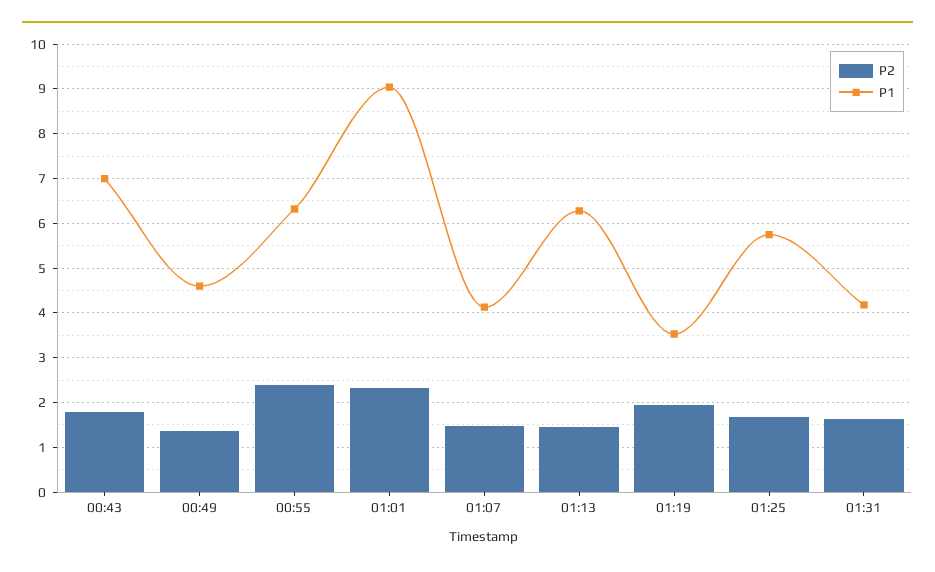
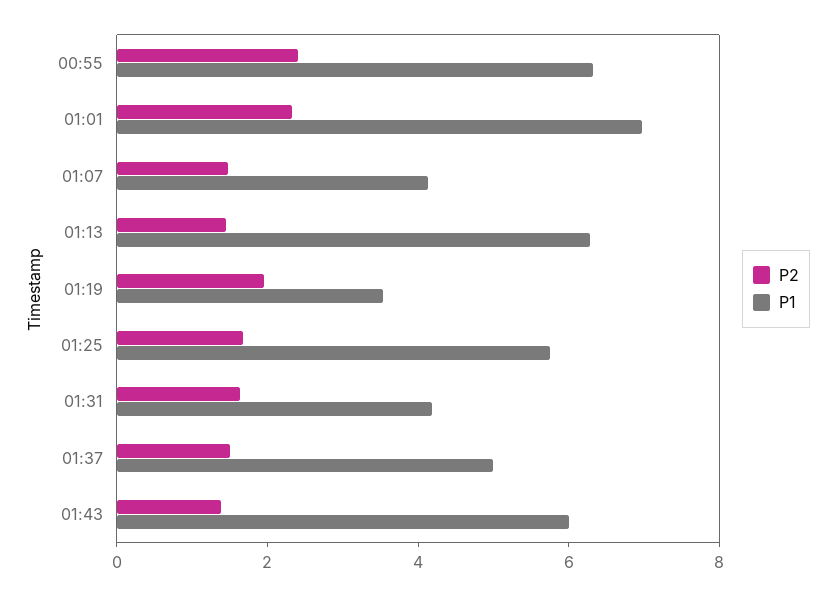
P2, 00:43: 1.8 -> none
P1, 00:43: 7 -> none
P2, 00:49: 1.4 -> none
P1, 00:49: 4.6 -> none
P1, 01:01: 9 -> 7
P2, 01:37: none -> 1.5
P1, 01:37: none -> 5
P2, 01:43: none -> 1.5
P1, 01:43: none -> 6

